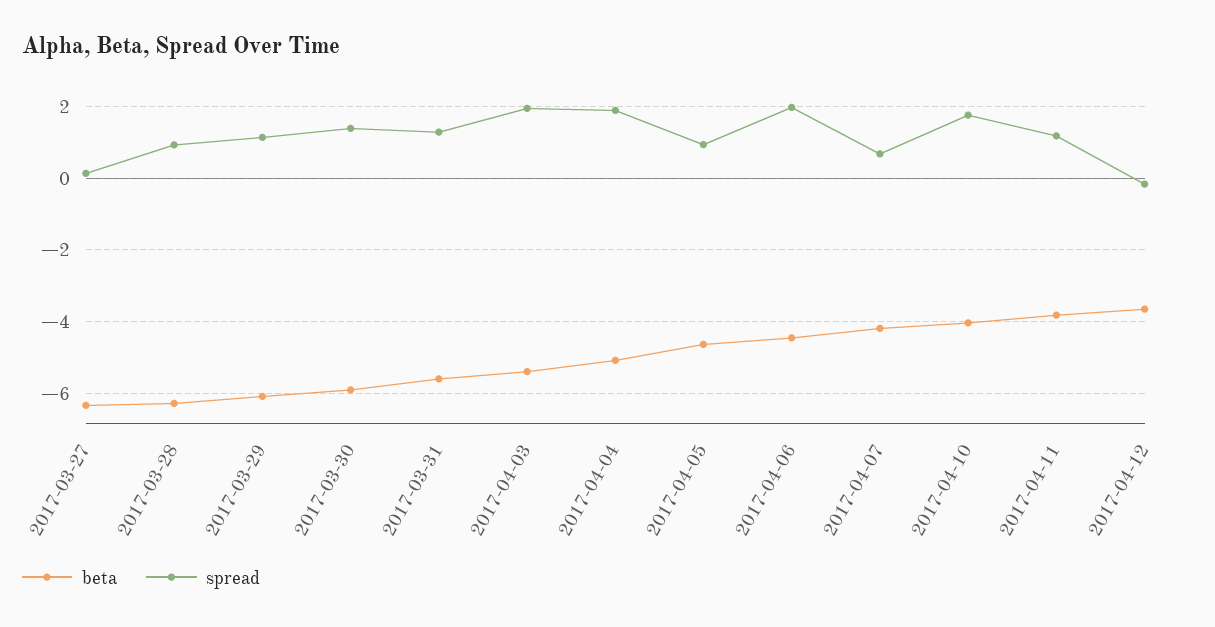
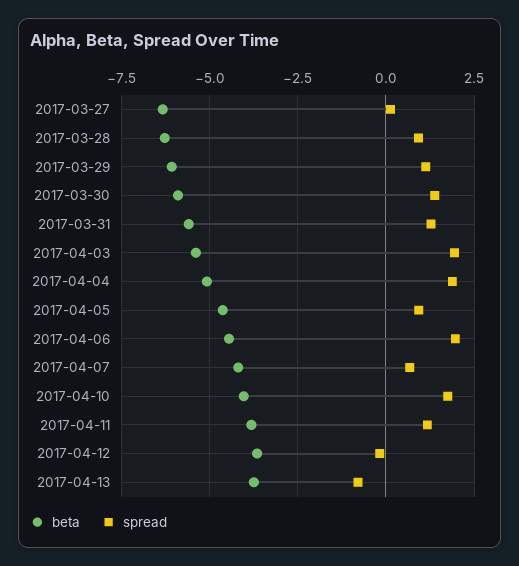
beta, 2017-04-13: none -> -3.75
spread, 2017-04-13: none -> -0.75

